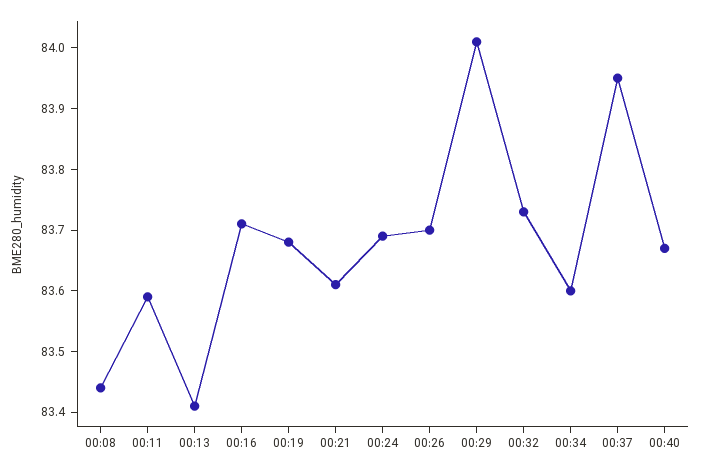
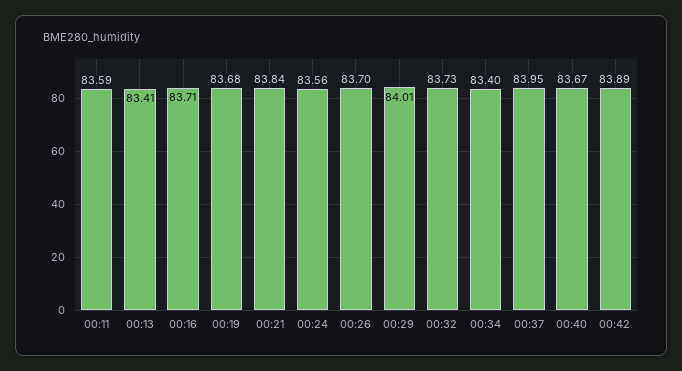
00:08: 83.45 -> none
00:21: 83.6 -> 83.84
00:24: 83.7 -> 83.56
00:34: 83.6 -> 83.4
00:42: none -> 83.89

